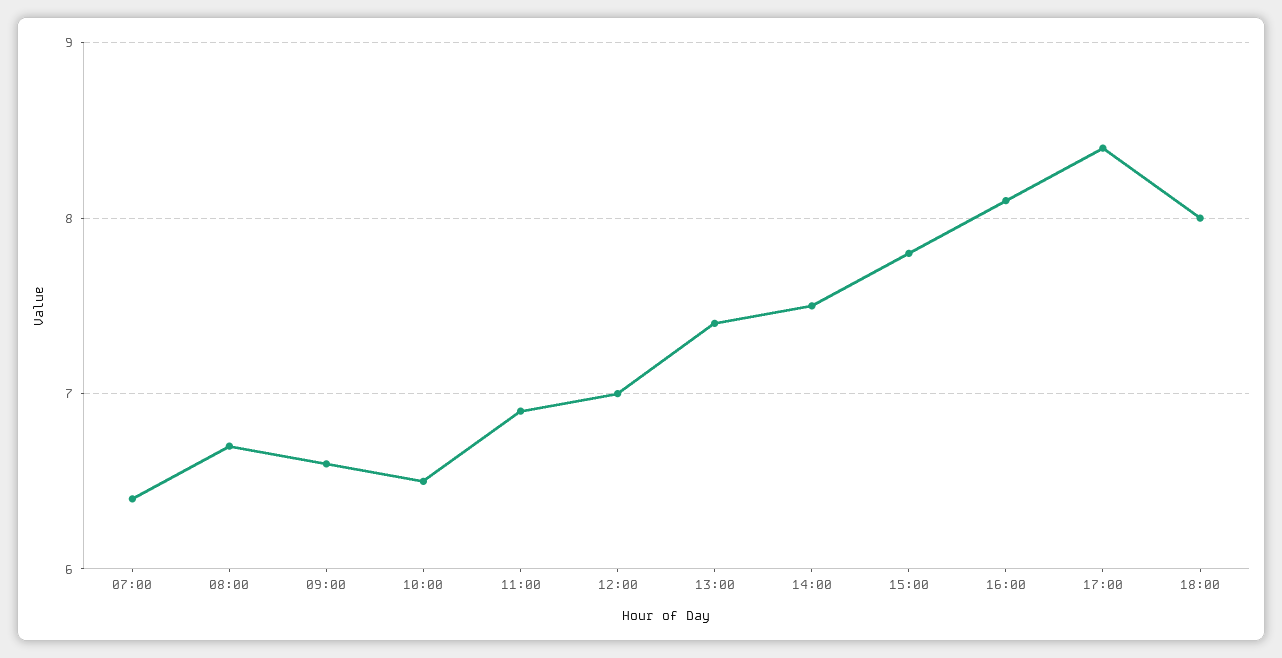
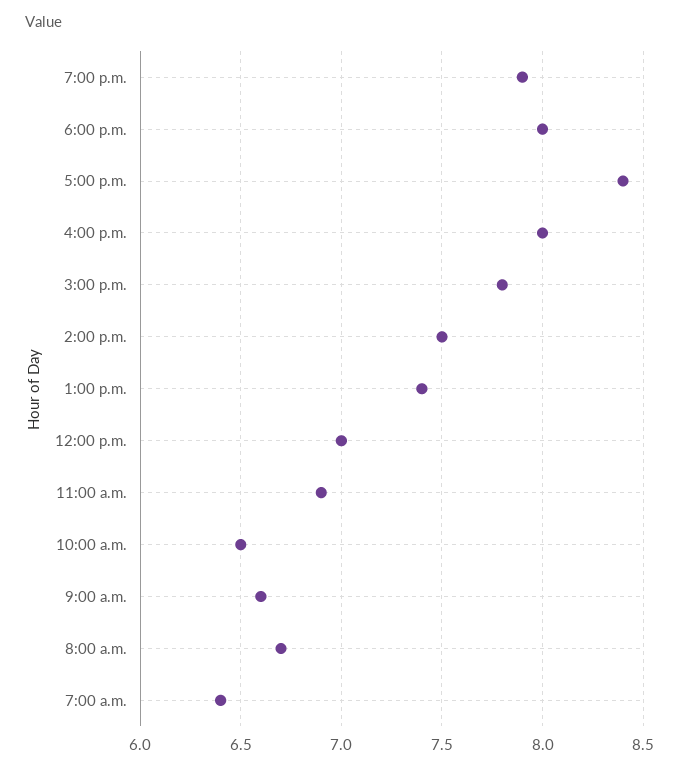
16:00: 8.1 -> 8
7:00 p.m.: none -> 7.9

